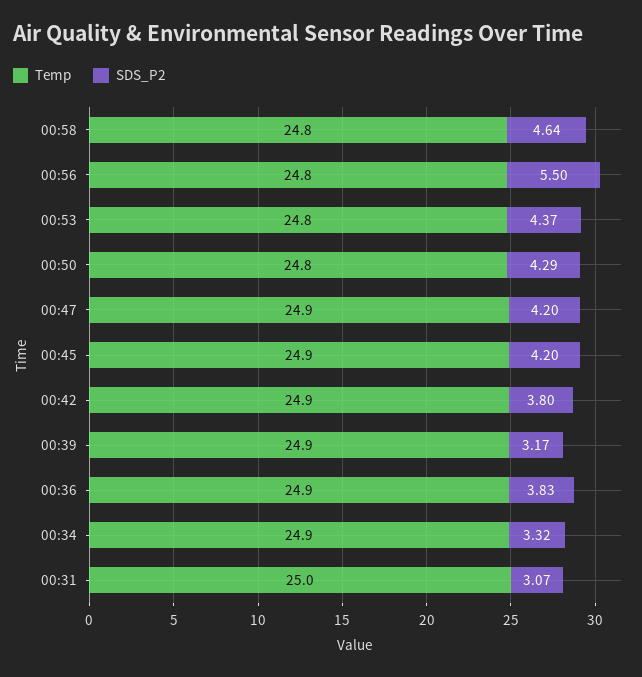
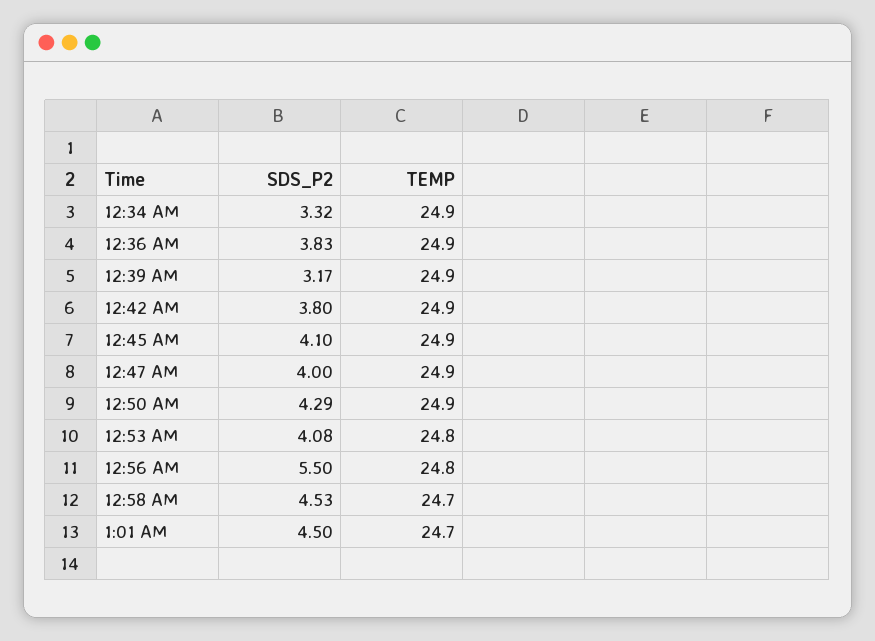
Temp, 00:58: 24.8 -> 24.7
SDS_P2, 00:58: 4.64 -> 4.53
SDS_P2, 00:53: 4.37 -> 4.08
Temp, 00:50: 24.8 -> 24.9
SDS_P2, 00:47: 4.2 -> 4
SDS_P2, 00:45: 4.2 -> 4.1
Temp, 00:31: 25 -> none
SDS_P2, 00:31: 3.07 -> none
SDS_P2, 1:01 AM: none -> 4.5
Temp, 1:01 AM: none -> 24.7

